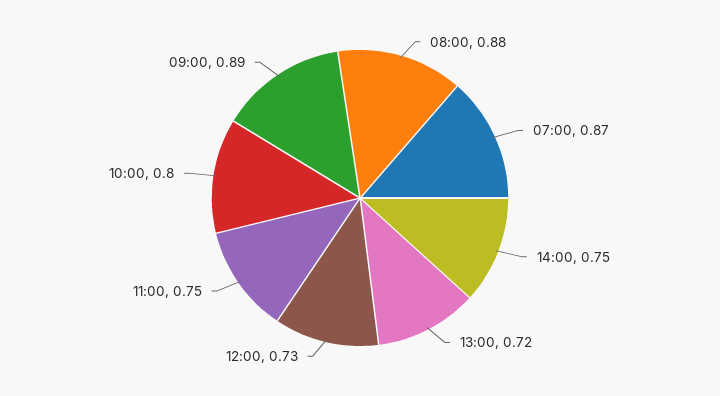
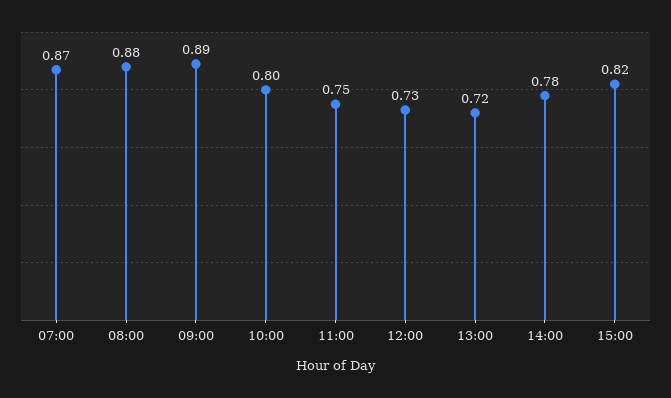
14:00: 0.75 -> 0.78
15:00: none -> 0.82

